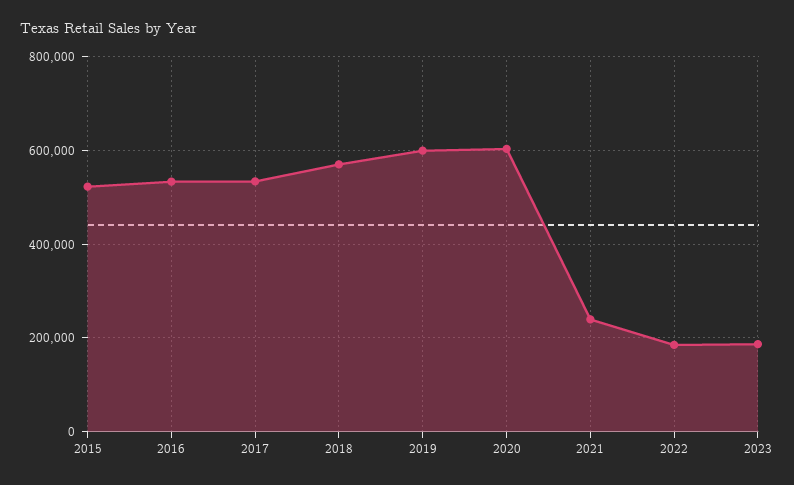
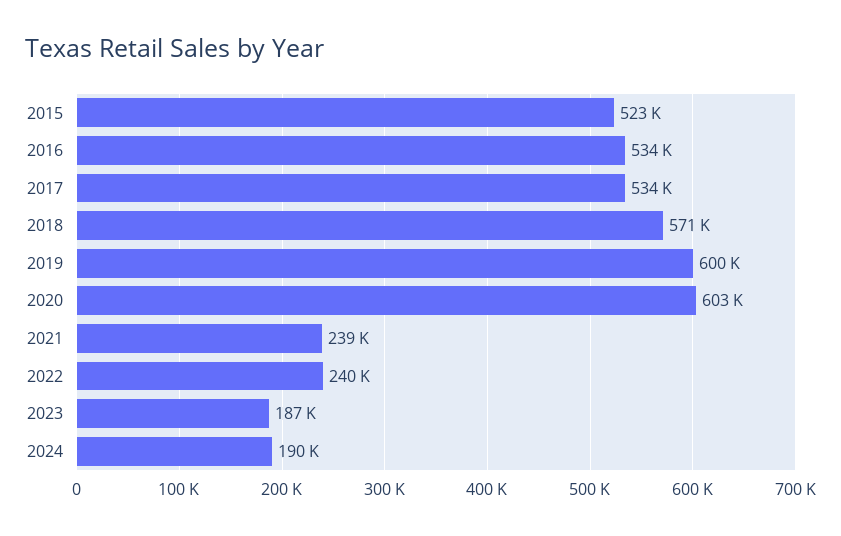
2022: 180000 -> 240000
2024: none -> 190000

